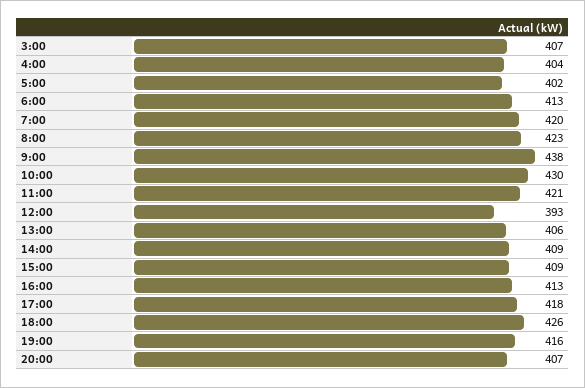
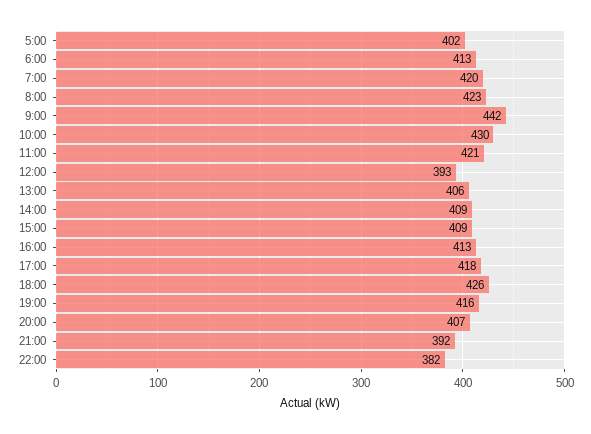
3:00: 407 -> none
4:00: 404 -> none
9:00: 438 -> 442
21:00: none -> 392
22:00: none -> 382

